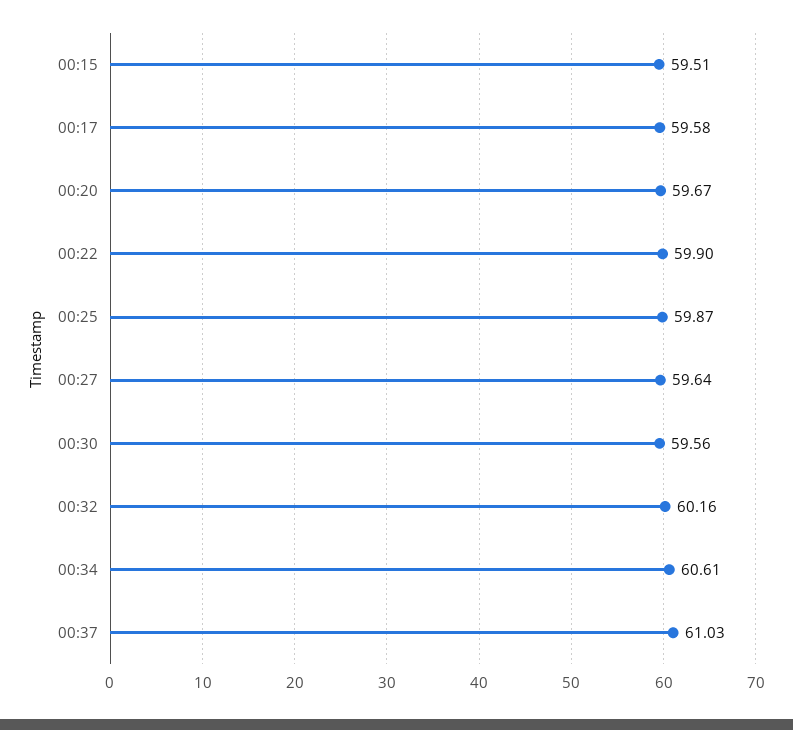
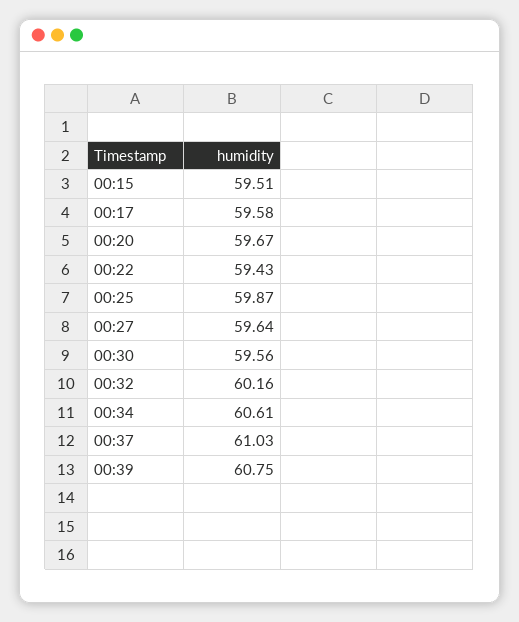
00:22: 59.9 -> 59.43
00:39: none -> 60.75

